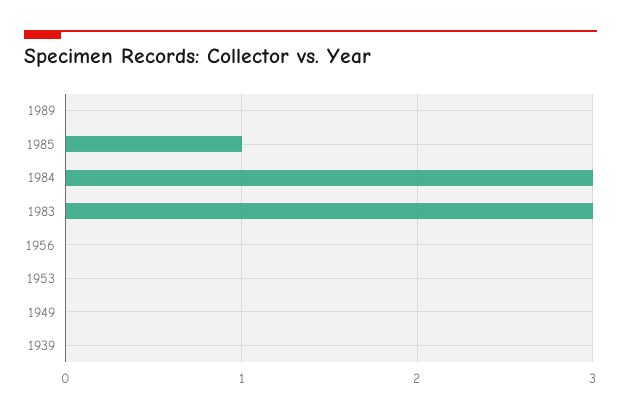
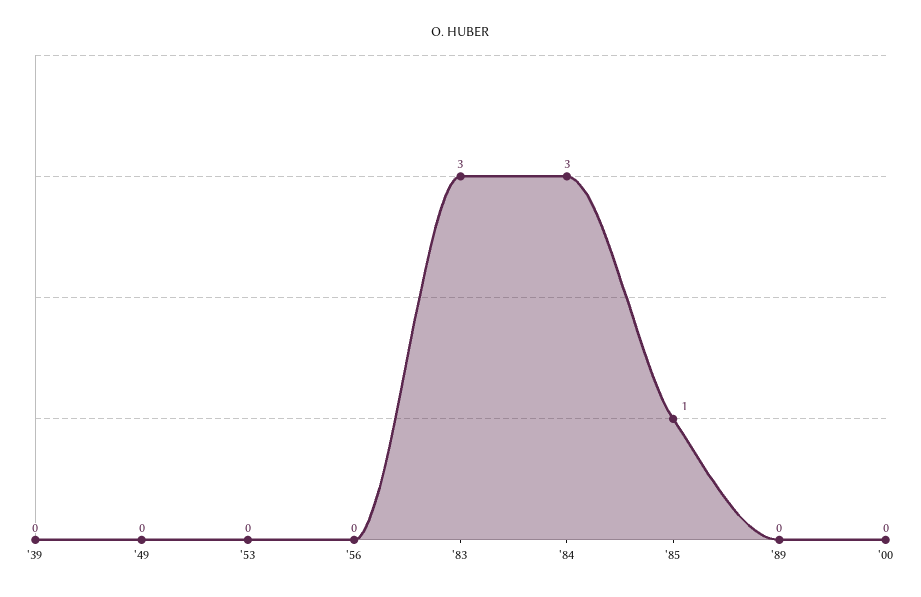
'00: none -> 0

